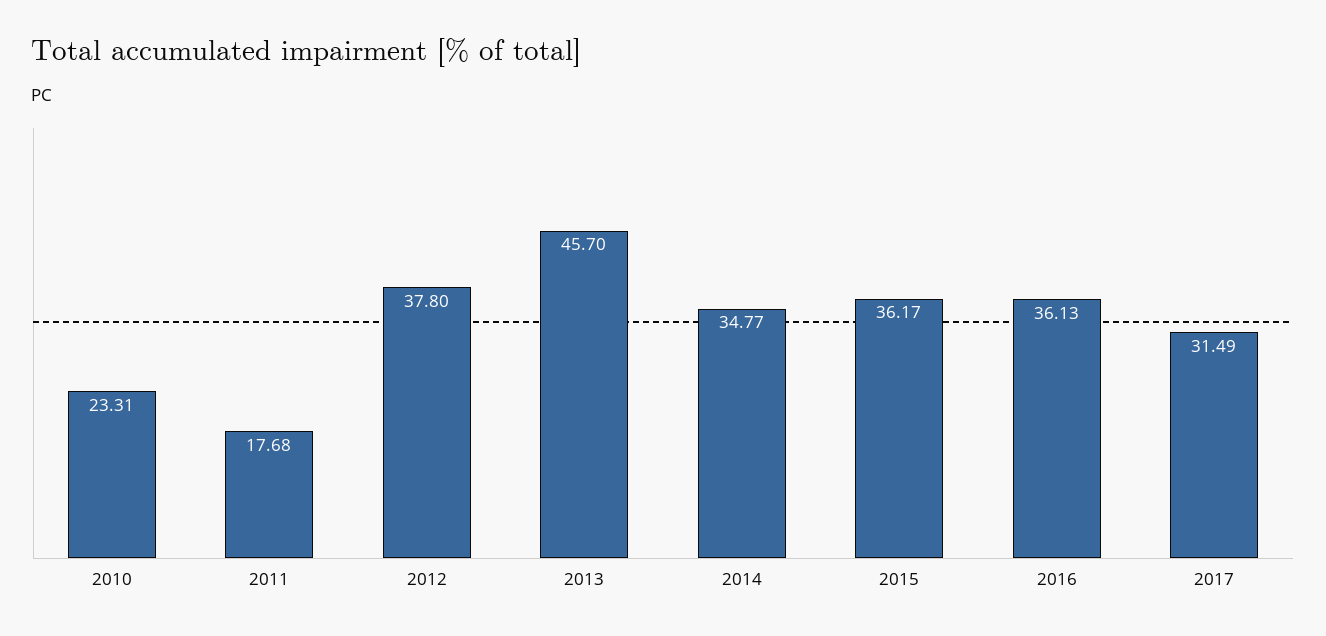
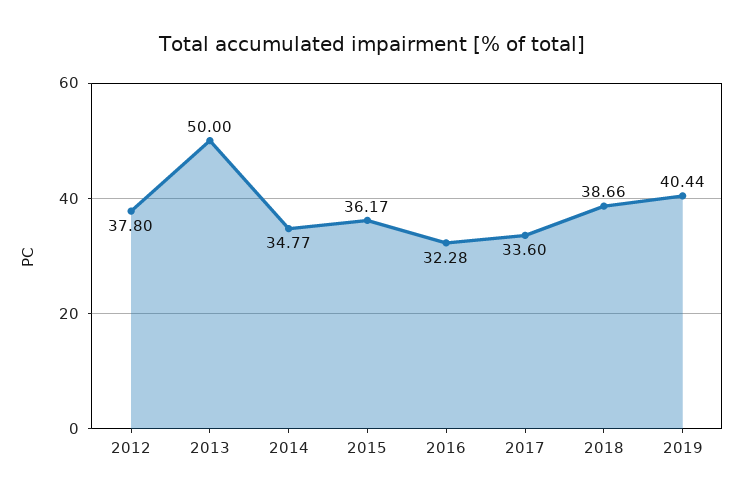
2010: 23.31 -> none
2011: 17.68 -> none
2013: 45.7 -> 50
2016: 36.13 -> 32.28
2017: 31.49 -> 33.6
2018: none -> 38.66
2019: none -> 40.44

